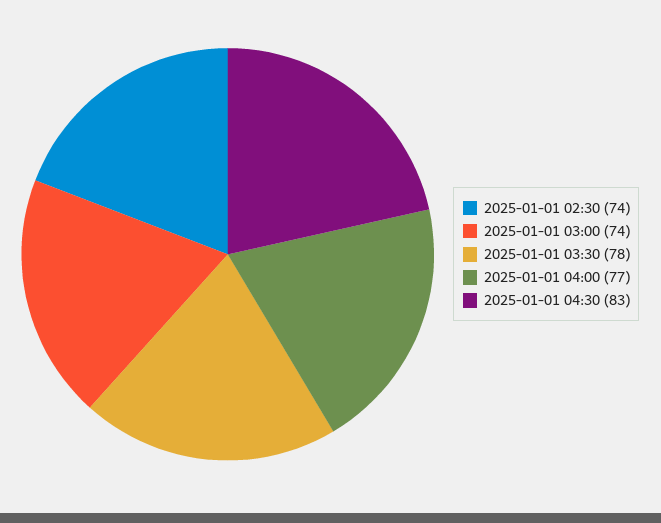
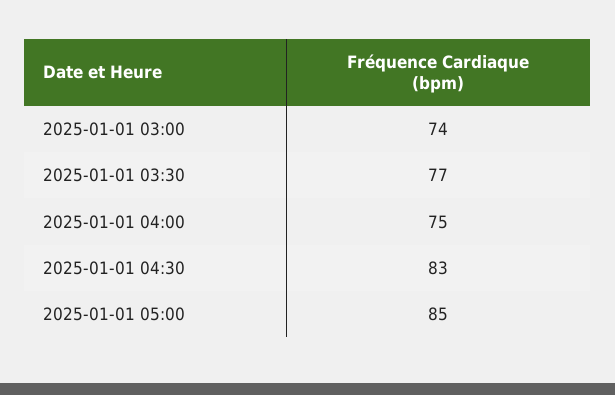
2025-01-01 02:30: 74 -> none
2025-01-01 03:30: 78 -> 77
2025-01-01 04:00: 77 -> 75
2025-01-01 05:00: none -> 85

